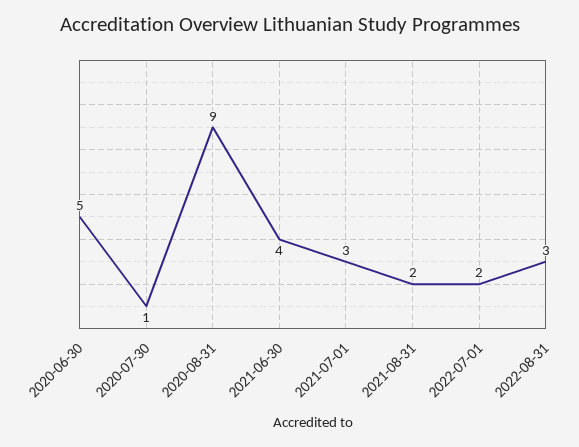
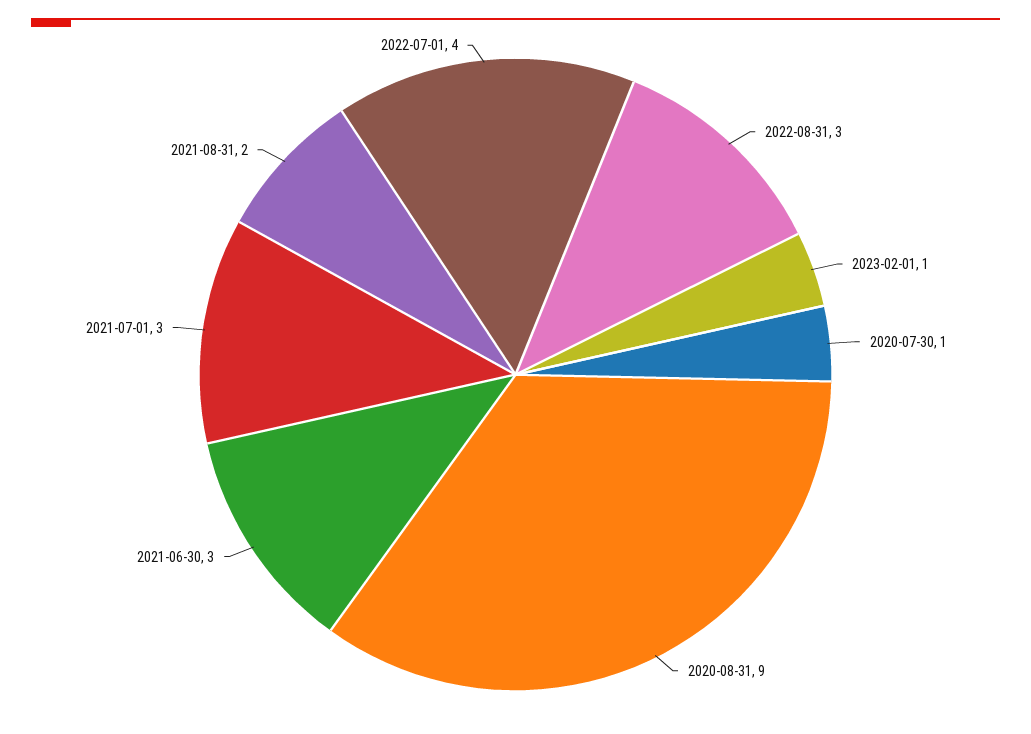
2020-06-30: 5 -> none
2021-06-30: 4 -> 3
2022-07-01: 2 -> 4
2023-02-01: none -> 1

